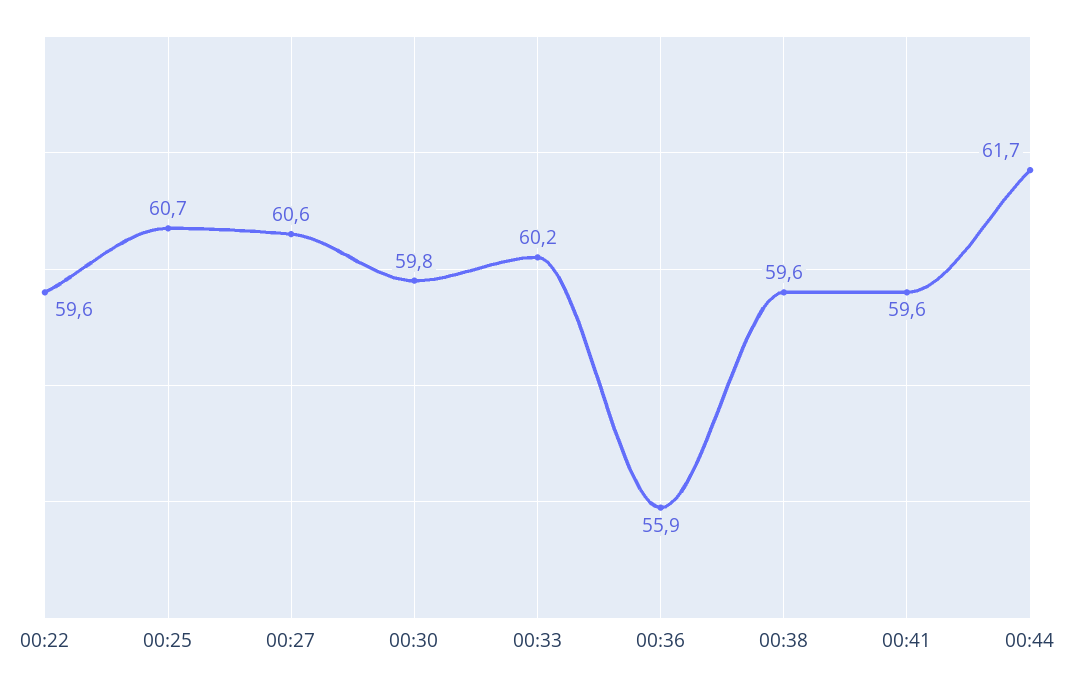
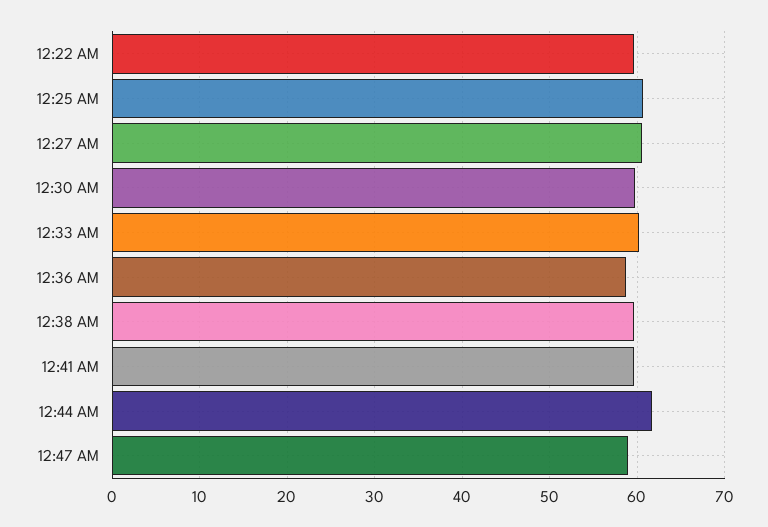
00:36: 55.9 -> 59
12:47 AM: none -> 59

